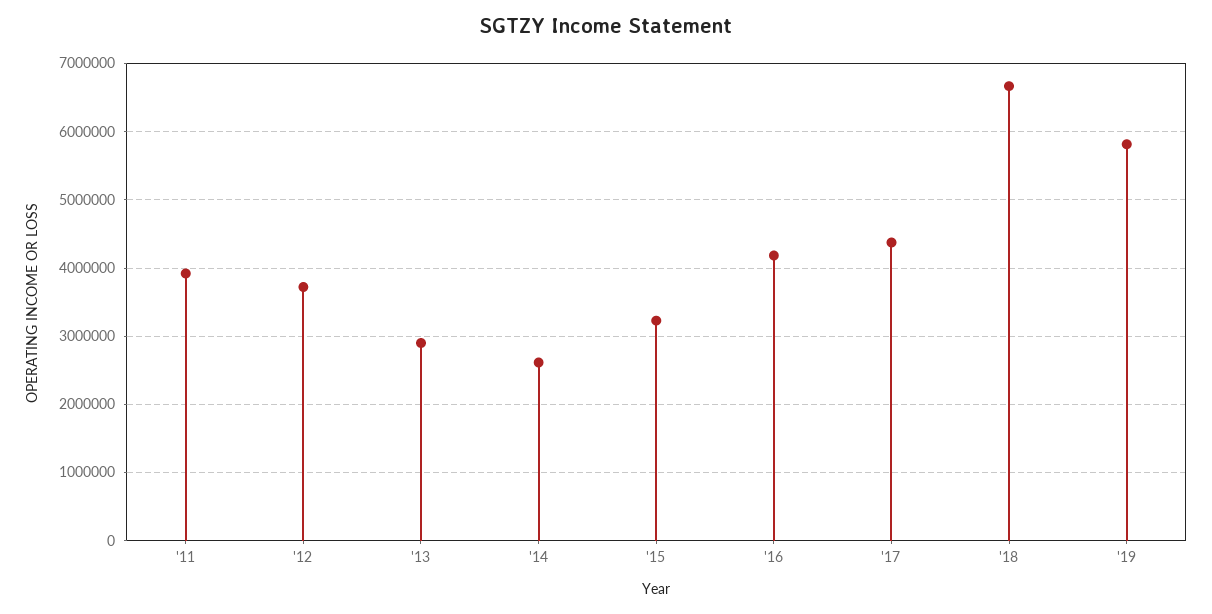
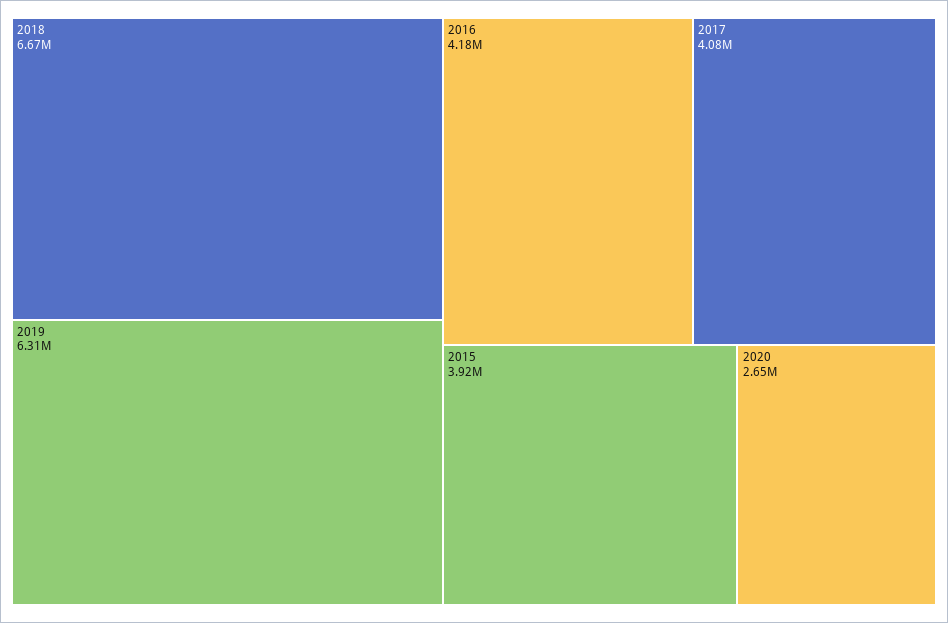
'11: 3900000 -> none
'12: 3700000 -> none
'13: 2900000 -> none
'14: 2600000 -> none
'15: 3200000 -> 3920000
'17: 4400000 -> 4080000
'19: 5800000 -> 6310000
2020: none -> 2650000

